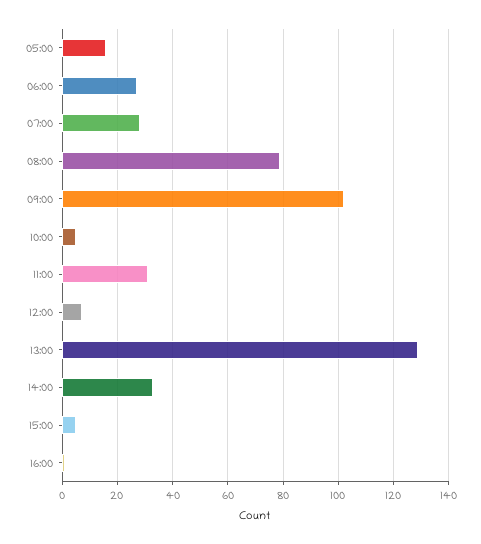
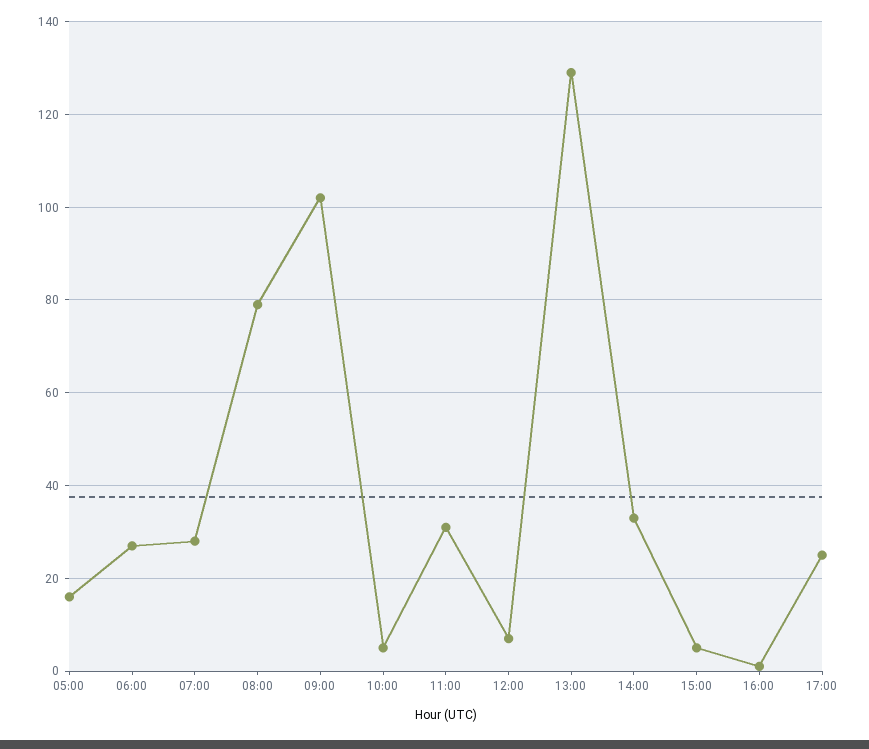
17:00: none -> 25

